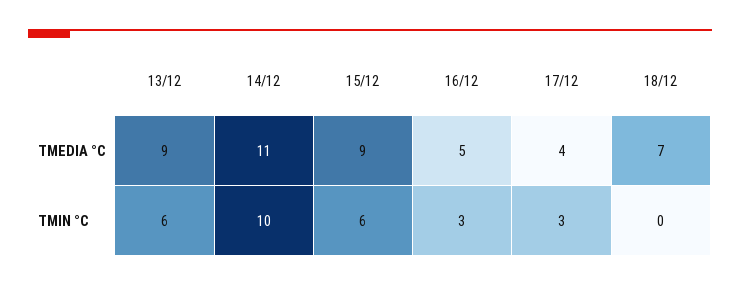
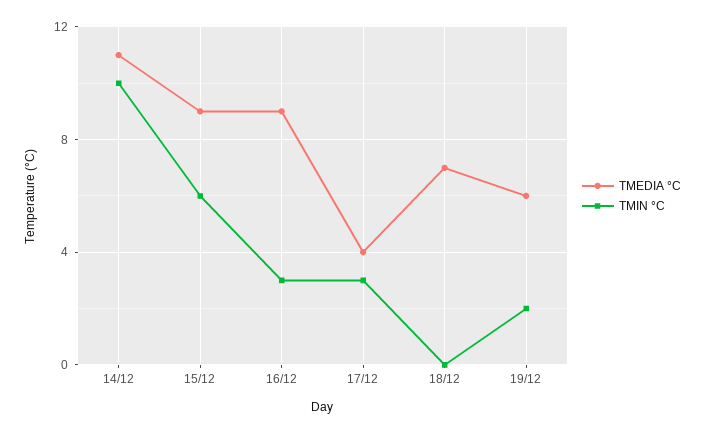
TMEDIA °C, 13/12: 9 -> none
TMEDIA °C, 16/12: 5 -> 9
TMIN °C, 13/12: 6 -> none
TMEDIA °C, 19/12: none -> 6
TMIN °C, 19/12: none -> 2

